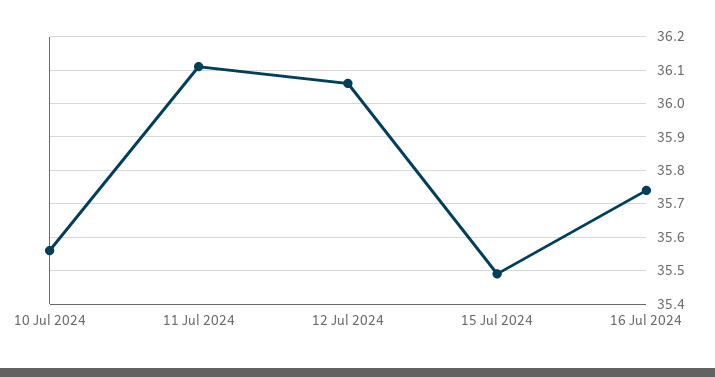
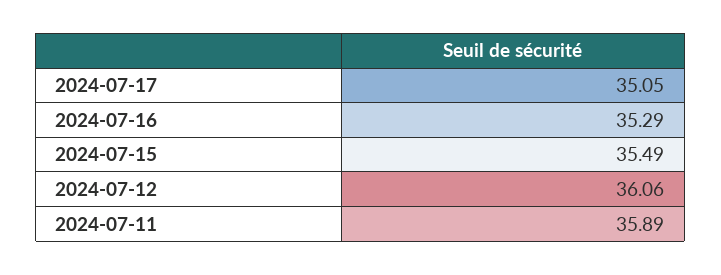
10 Jul 2024: 35.55 -> none
11 Jul 2024: 36.1 -> 35.89
16 Jul 2024: 35.75 -> 35.29
2024-07-17: none -> 35.05

